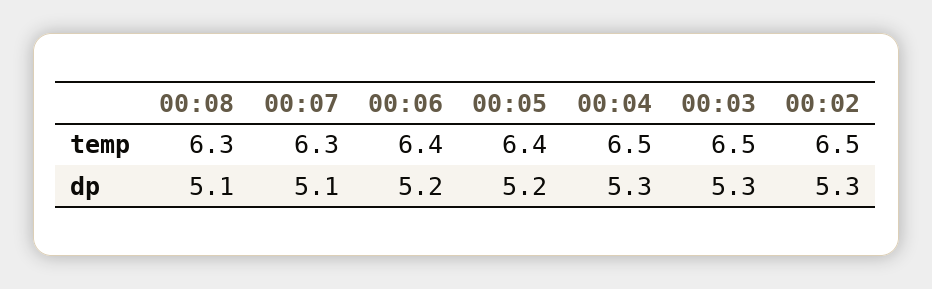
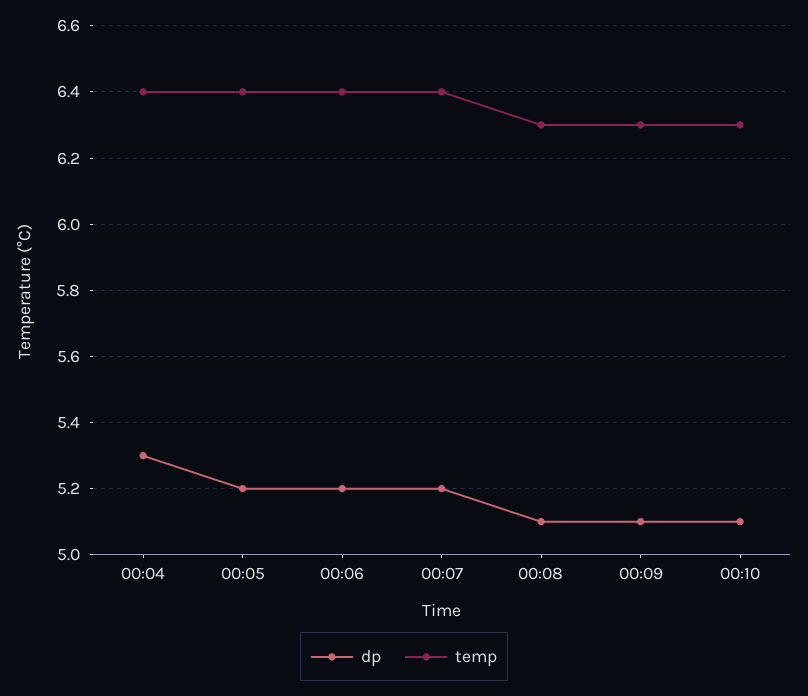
temp, 00:07: 6.3 -> 6.4
temp, 00:04: 6.5 -> 6.4
temp, 00:03: 6.5 -> none
temp, 00:02: 6.5 -> none
dp, 00:07: 5.1 -> 5.2
dp, 00:03: 5.3 -> none
dp, 00:02: 5.3 -> none
dp, 00:09: none -> 5.1
temp, 00:09: none -> 6.3
dp, 00:10: none -> 5.1
temp, 00:10: none -> 6.3

